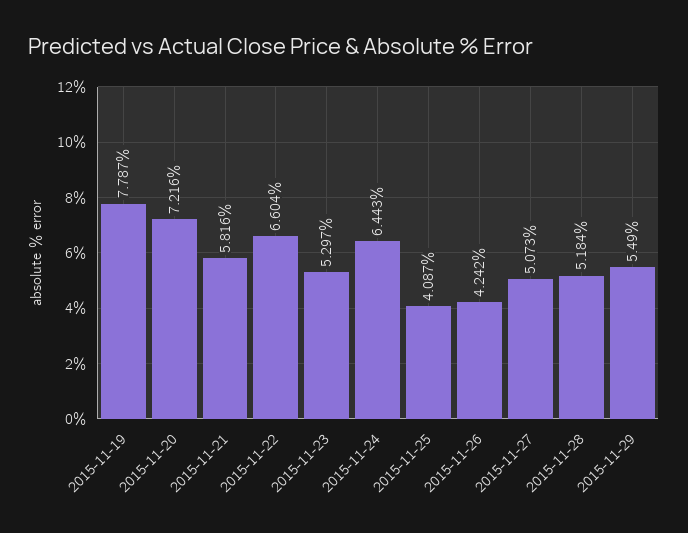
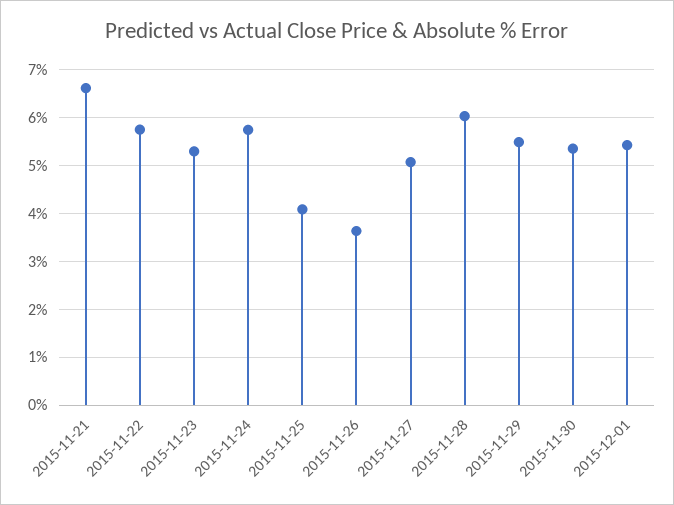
2015-11-19: 7.787 -> none
2015-11-20: 7.216 -> none
2015-11-21: 5.816 -> 6.6
2015-11-22: 6.604 -> 5.8
2015-11-24: 6.443 -> 5.8
2015-11-26: 4.242 -> 3.6
2015-11-28: 5.184 -> 6
2015-11-30: none -> 5.4
2015-12-01: none -> 5.4

